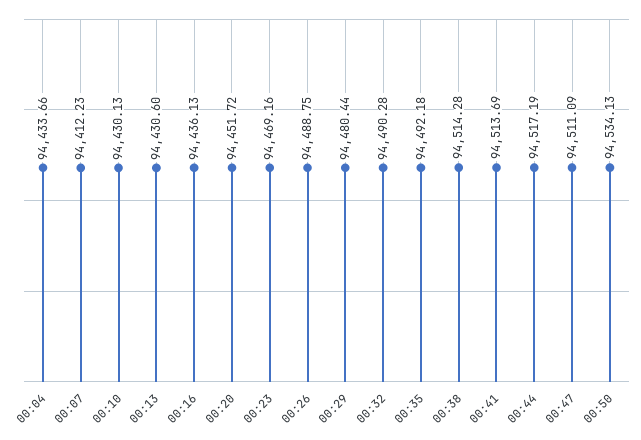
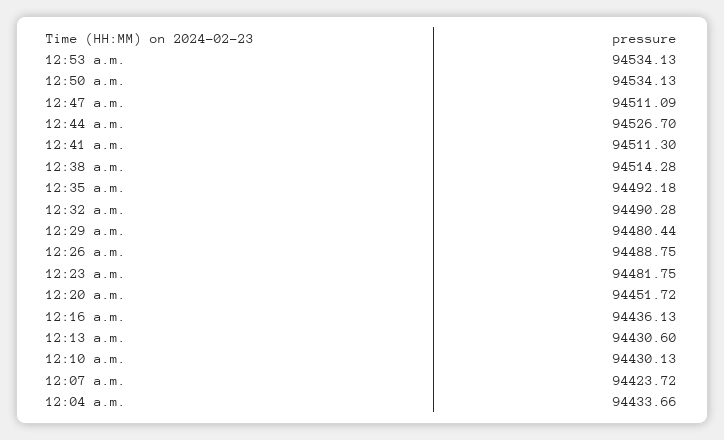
00:07: 94412.23 -> 94423.72
00:23: 94469.16 -> 94481.75
00:41: 94513.69 -> 94511.3
00:44: 94517.19 -> 94526.7
12:53 a.m.: none -> 94534.13

